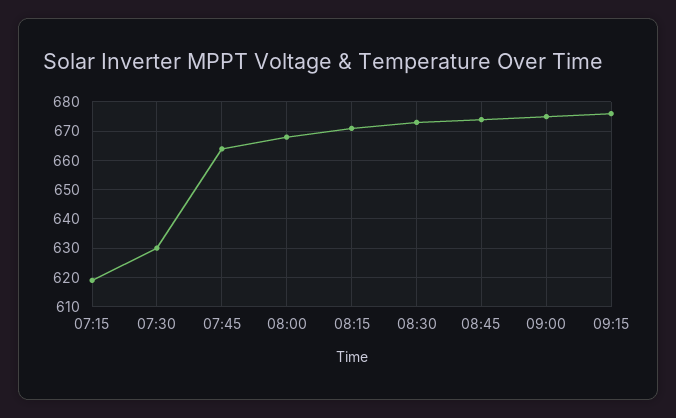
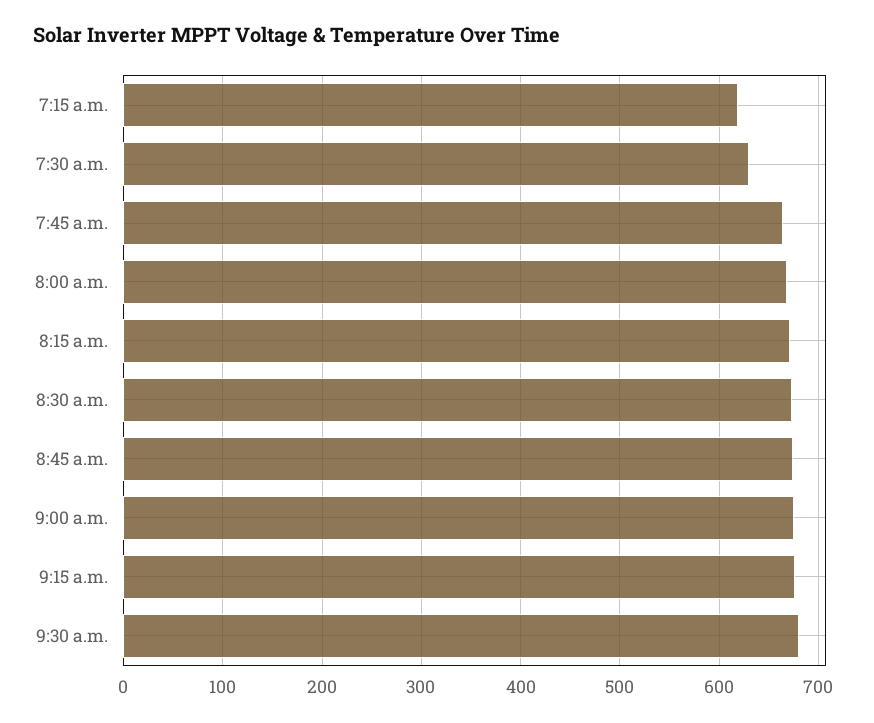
9:30 a.m.: none -> 680

